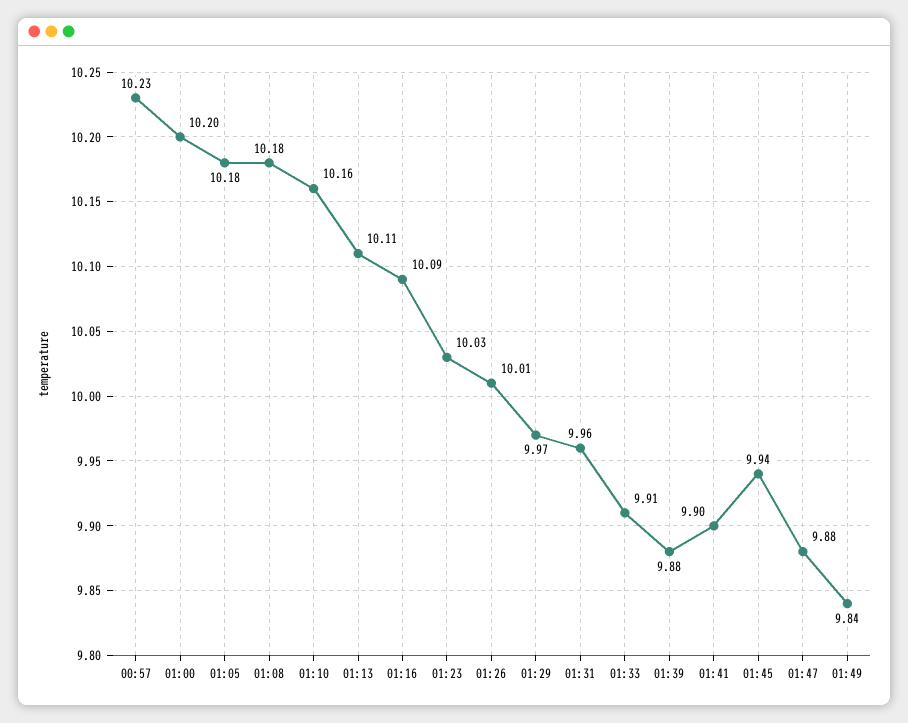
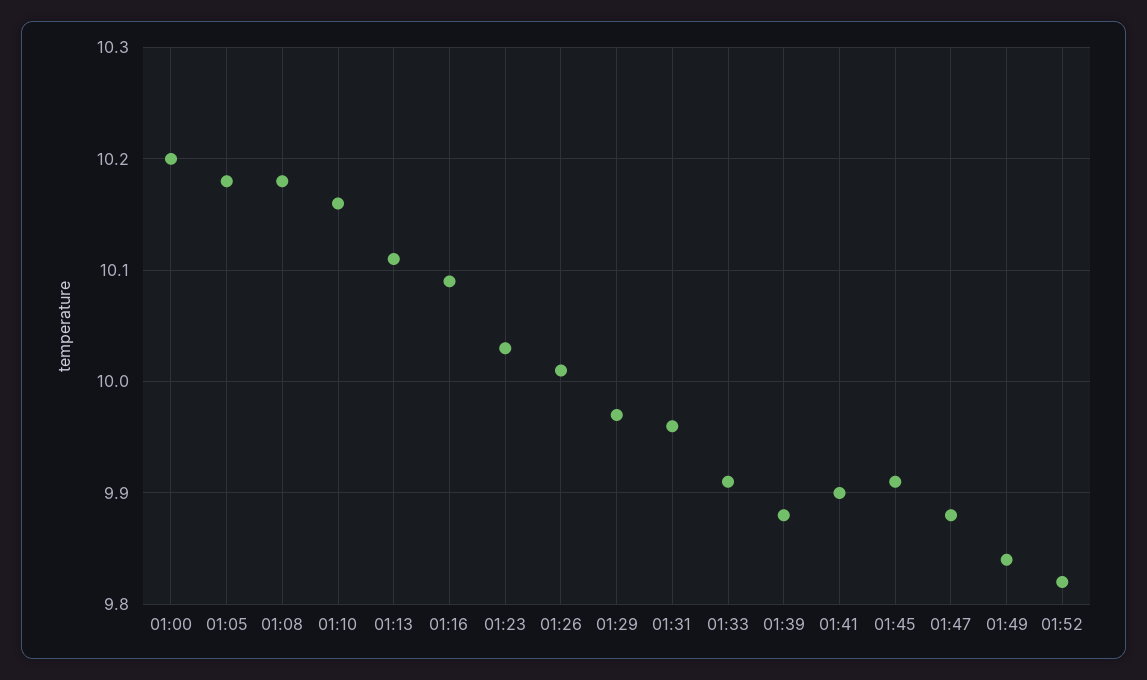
00:57: 10.23 -> none
01:45: 9.94 -> 9.91
01:52: none -> 9.82

